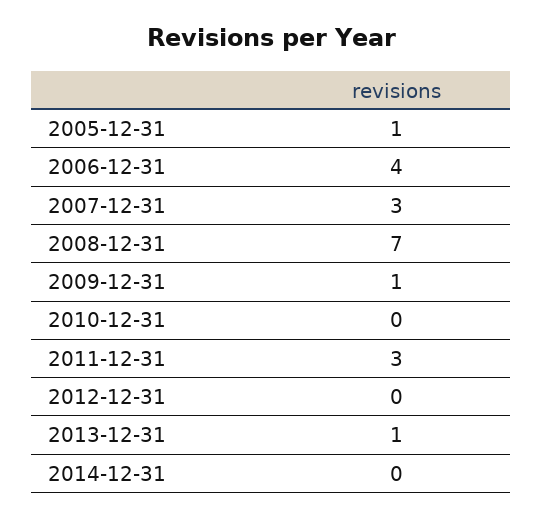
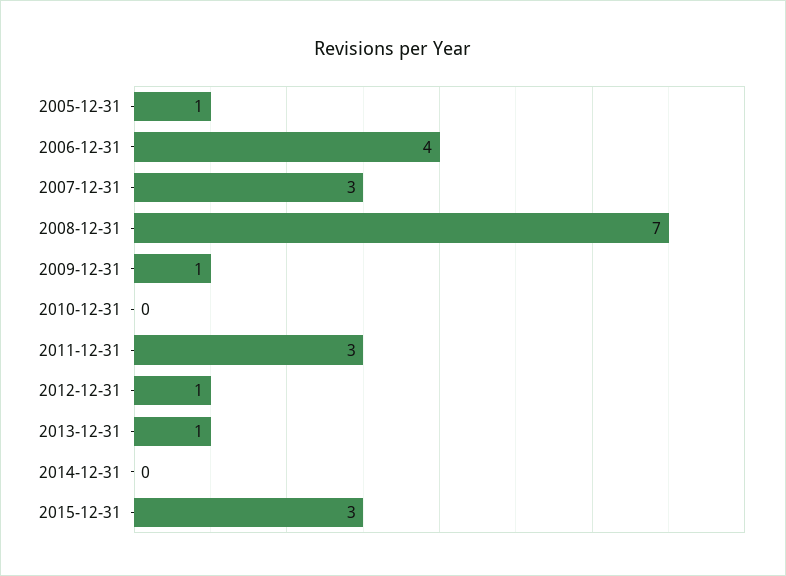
2012-12-31: 0 -> 1
2015-12-31: none -> 3

